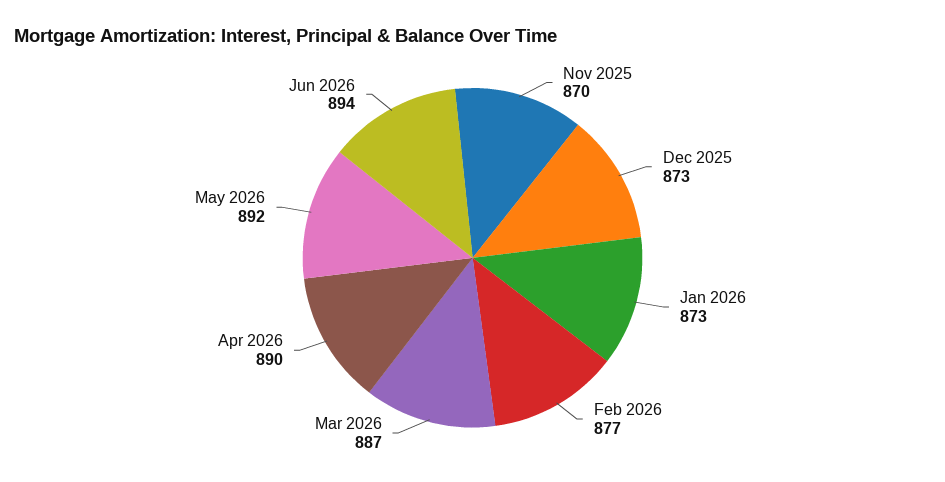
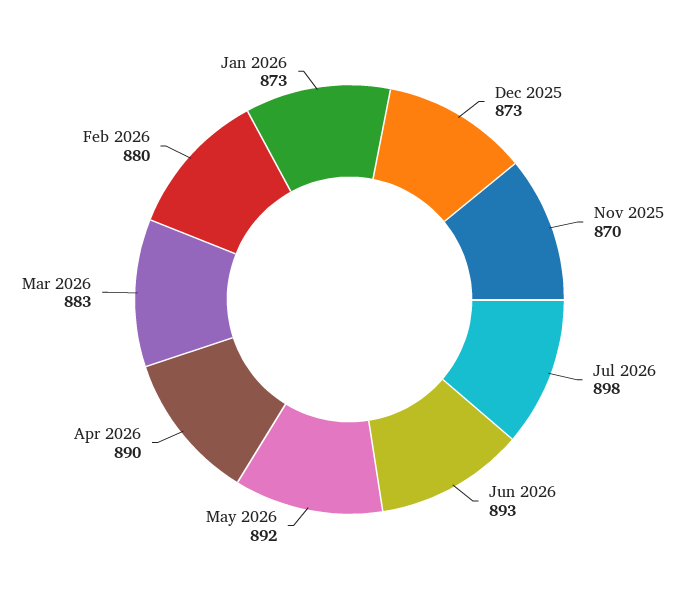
Feb 2026: 877 -> 880
Mar 2026: 887 -> 883
Jun 2026: 894 -> 893
Jul 2026: none -> 898

